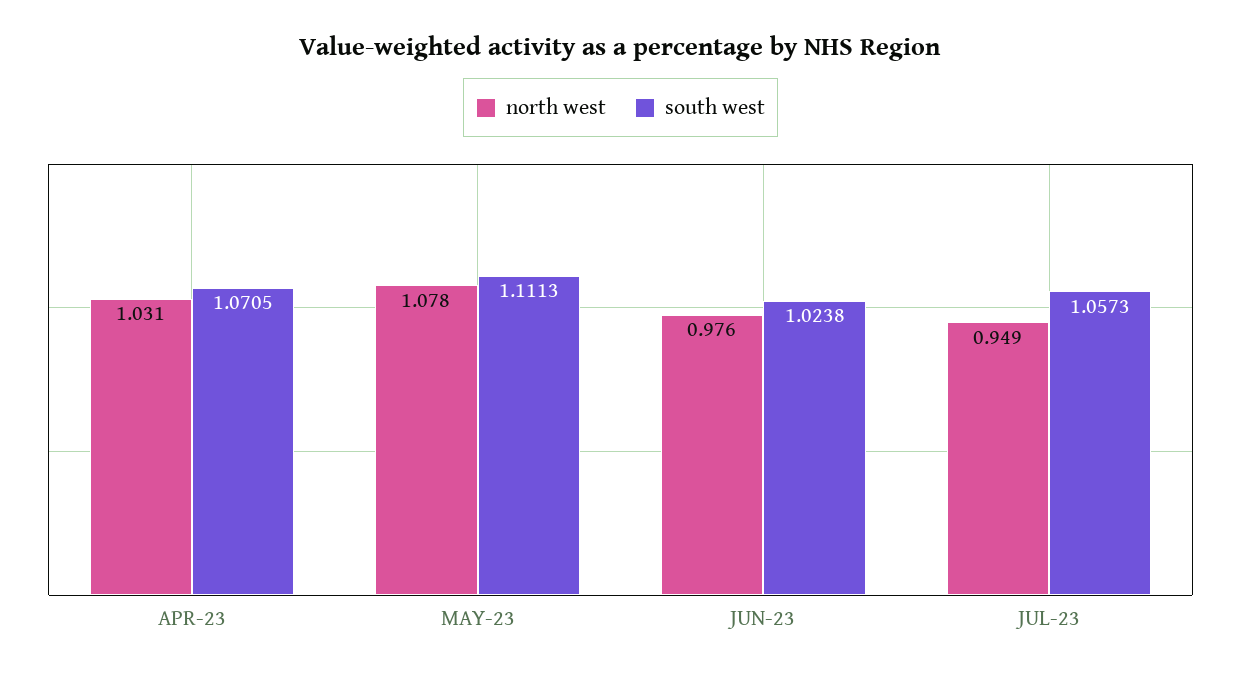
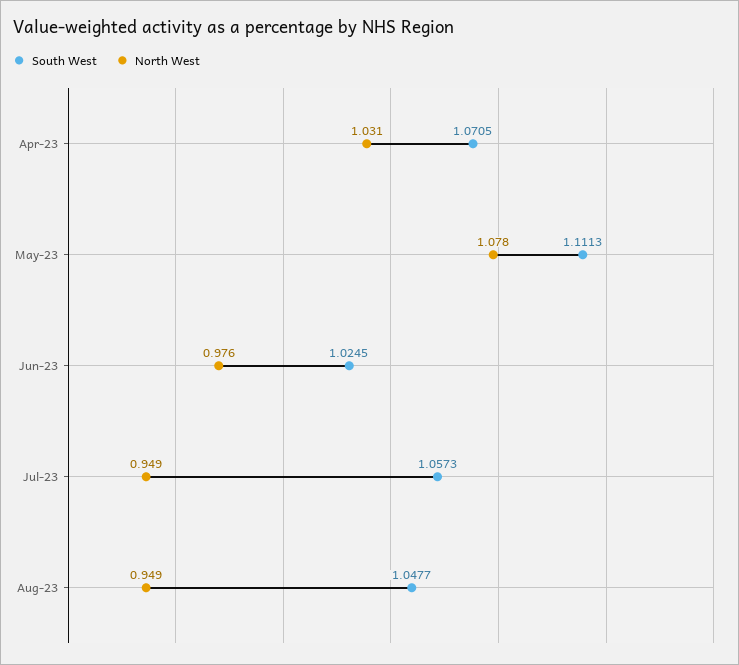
south west, JUN-23: 1.0238 -> 1.0245
south west, Aug-23: none -> 1.0477
north west, Aug-23: none -> 0.949

